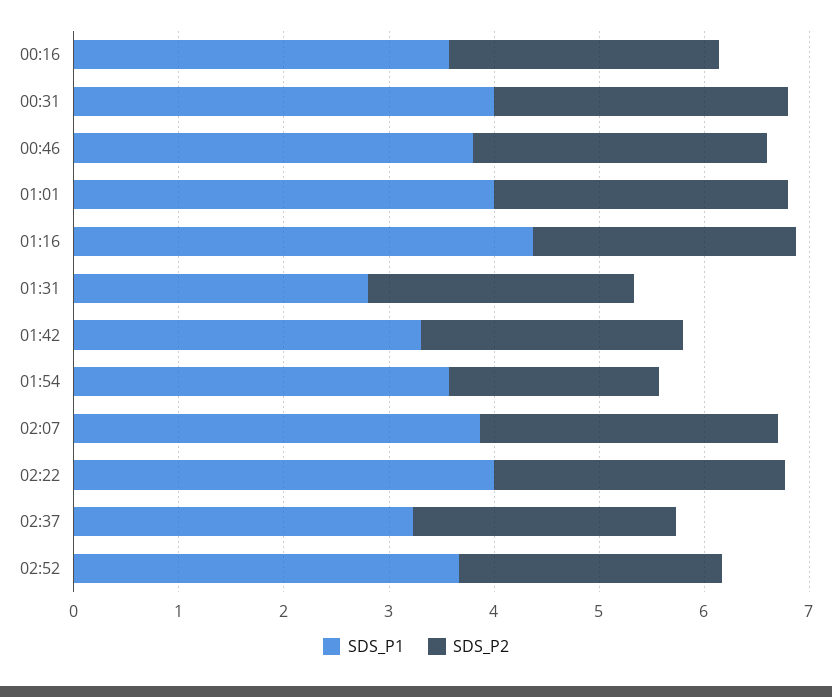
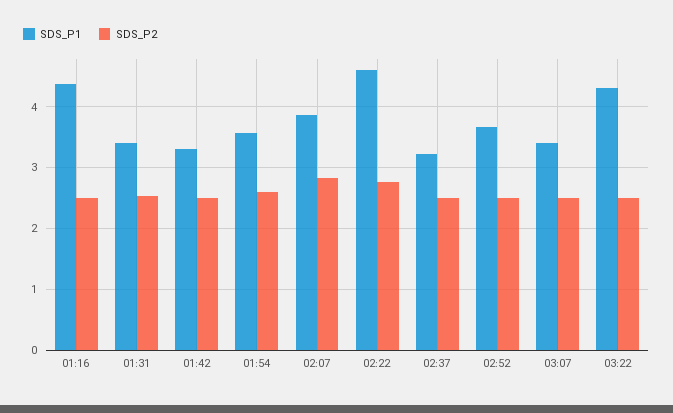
SDS_P1, 00:16: 3.6 -> none
SDS_P2, 00:16: 2.6 -> none
SDS_P1, 00:31: 4 -> none
SDS_P2, 00:31: 2.8 -> none
SDS_P1, 00:46: 3.8 -> none
SDS_P2, 00:46: 2.8 -> none
SDS_P1, 01:01: 4 -> none
SDS_P2, 01:01: 2.8 -> none
SDS_P1, 01:31: 2.8 -> 3.4
SDS_P2, 01:54: 2 -> 2.6
SDS_P1, 02:22: 4 -> 4.6
SDS_P1, 03:07: none -> 3.4
SDS_P2, 03:07: none -> 2.5
SDS_P1, 03:22: none -> 4.3
SDS_P2, 03:22: none -> 2.5

